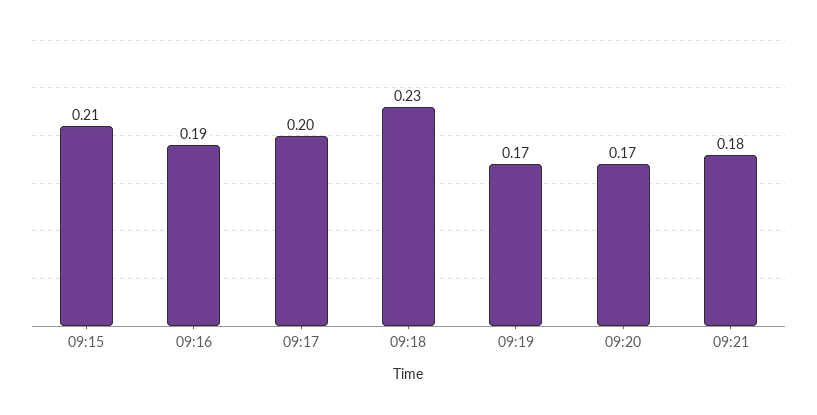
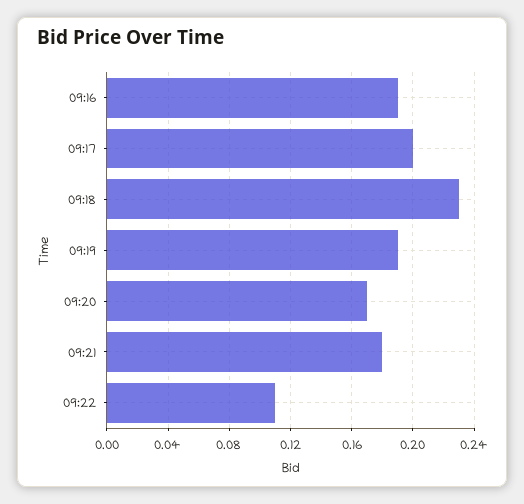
09:15: 0.21 -> none
09:19: 0.17 -> 0.19
09:22: none -> 0.11

